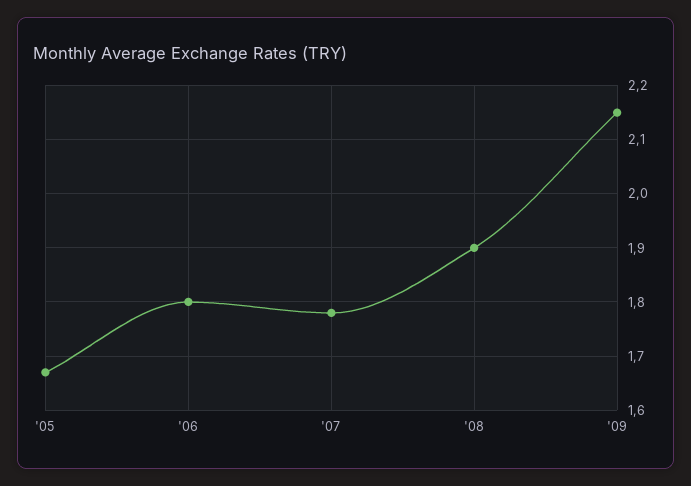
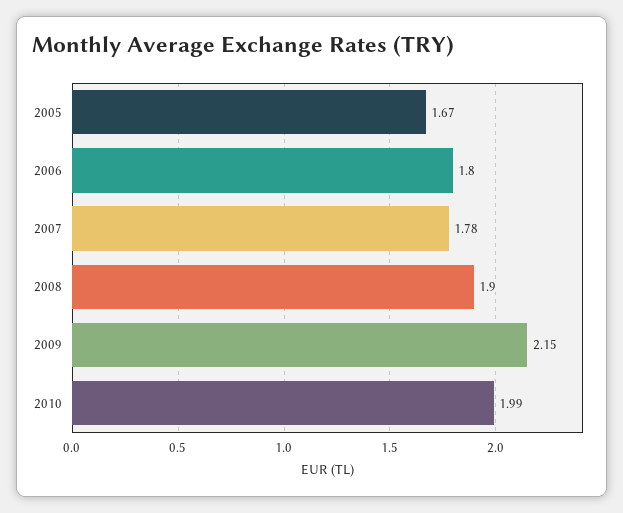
2010: none -> 1.99

